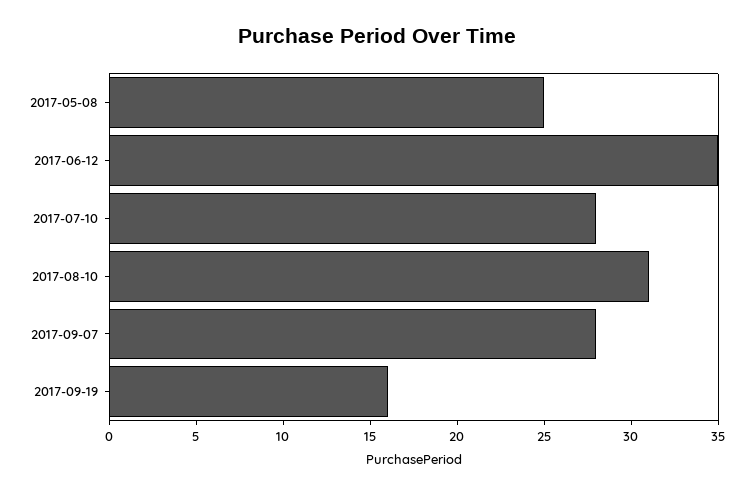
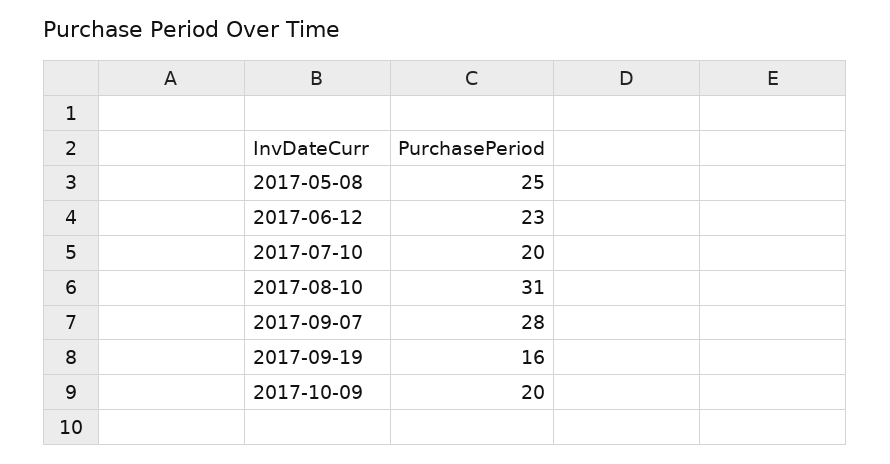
2017-06-12: 35 -> 23
2017-07-10: 28 -> 20
2017-10-09: none -> 20

